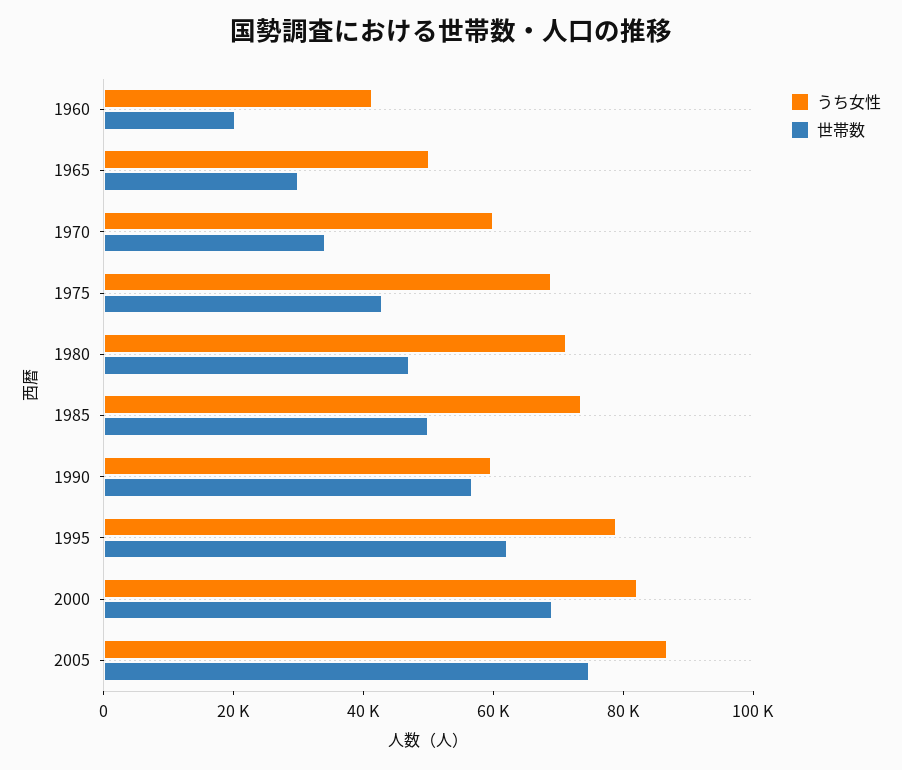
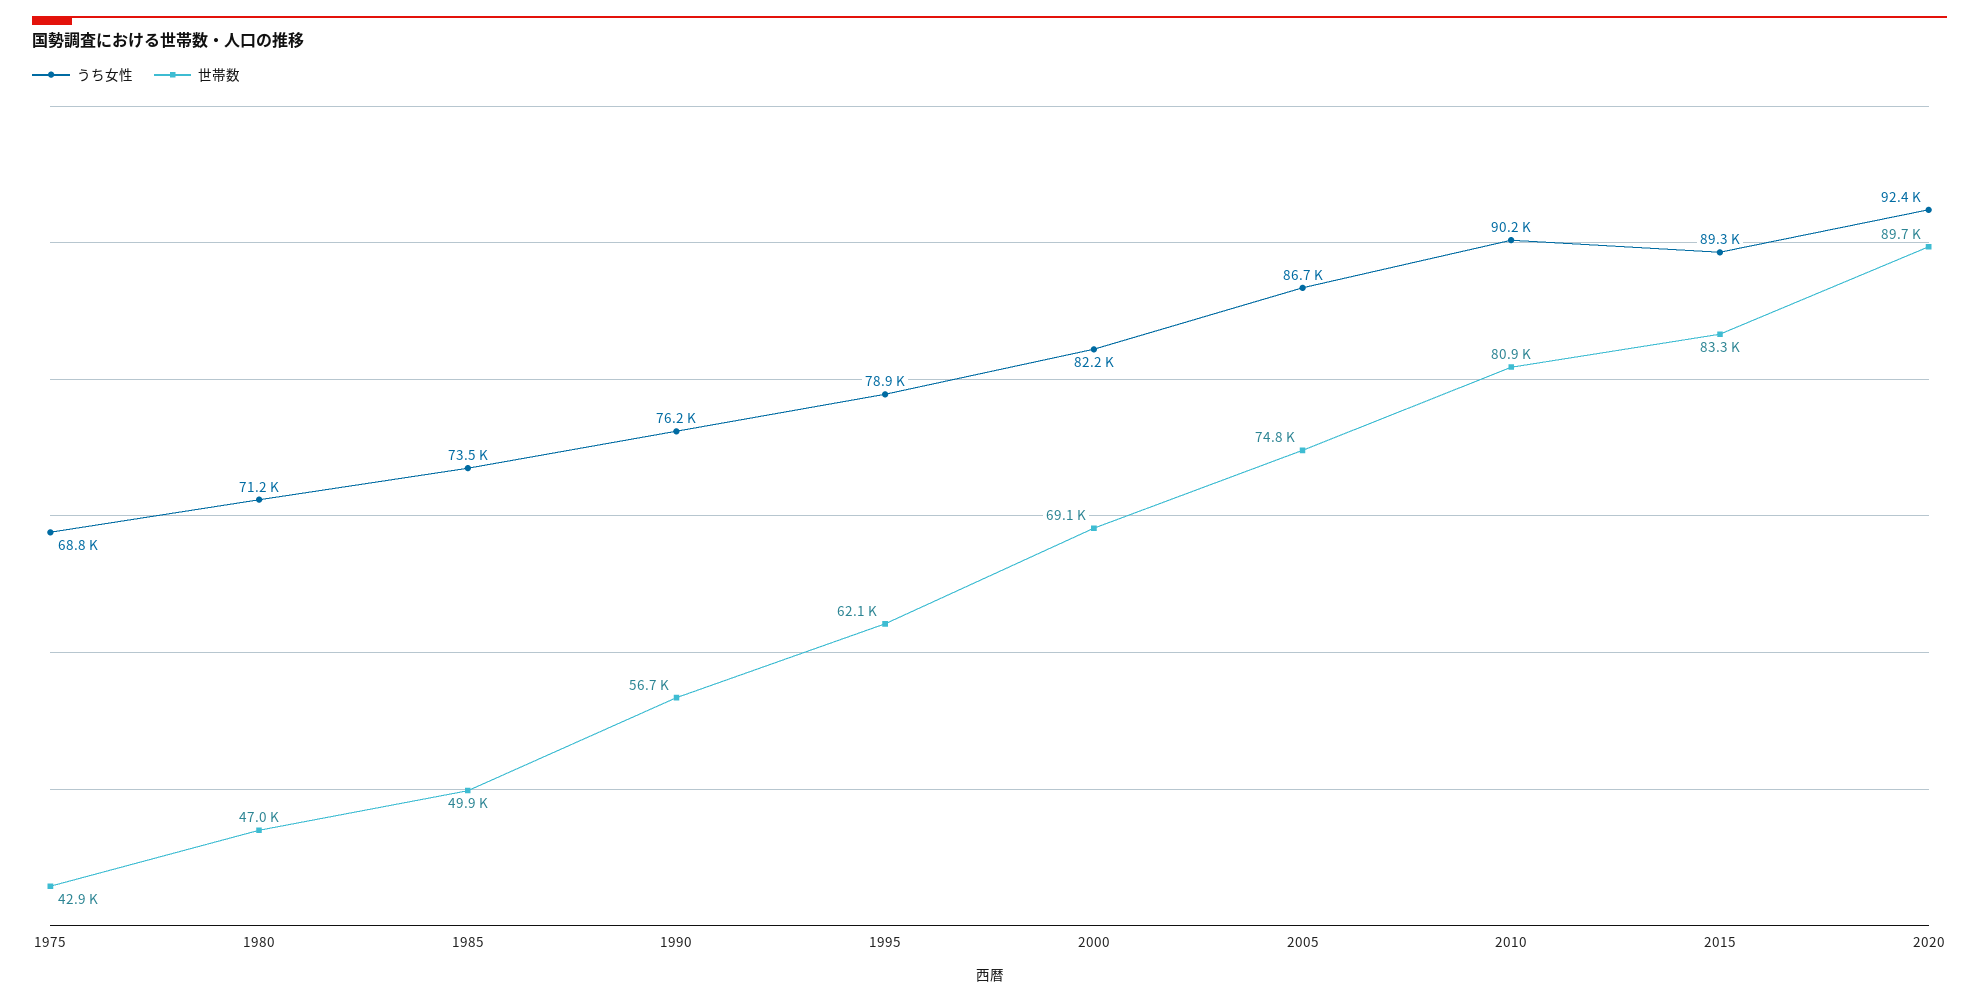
うち女性, 1960: 40000 -> none
世帯数, 1960: 20000 -> none
うち女性, 1965: 50000 -> none
世帯数, 1965: 30000 -> none
うち女性, 1970: 60000 -> none
世帯数, 1970: 35000 -> none
うち女性, 1990: 60000 -> 76200
うち女性, 2010: none -> 90200
世帯数, 2010: none -> 80900
うち女性, 2015: none -> 89300
世帯数, 2015: none -> 83300
うち女性, 2020: none -> 92400
世帯数, 2020: none -> 89700

